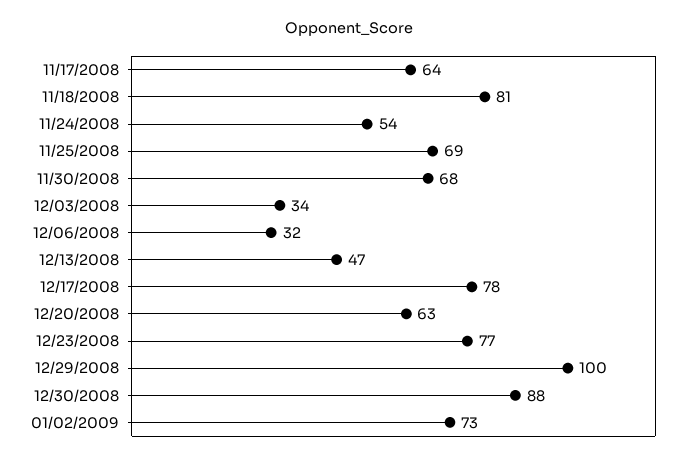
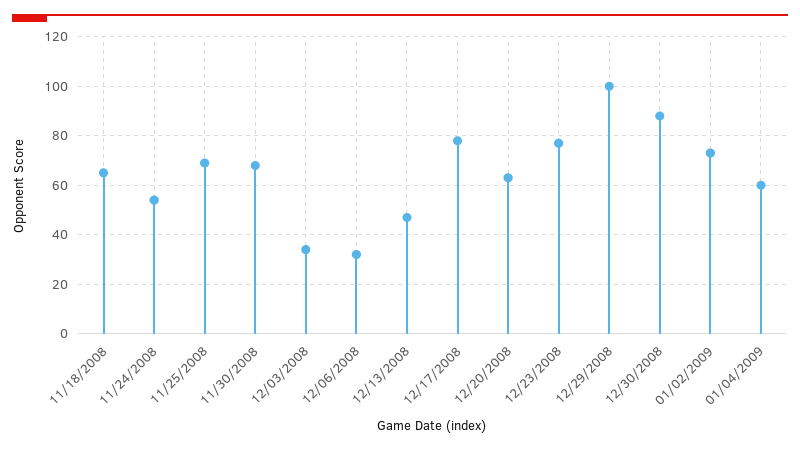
11/17/2008: 64 -> none
11/18/2008: 81 -> 65
01/04/2009: none -> 60

